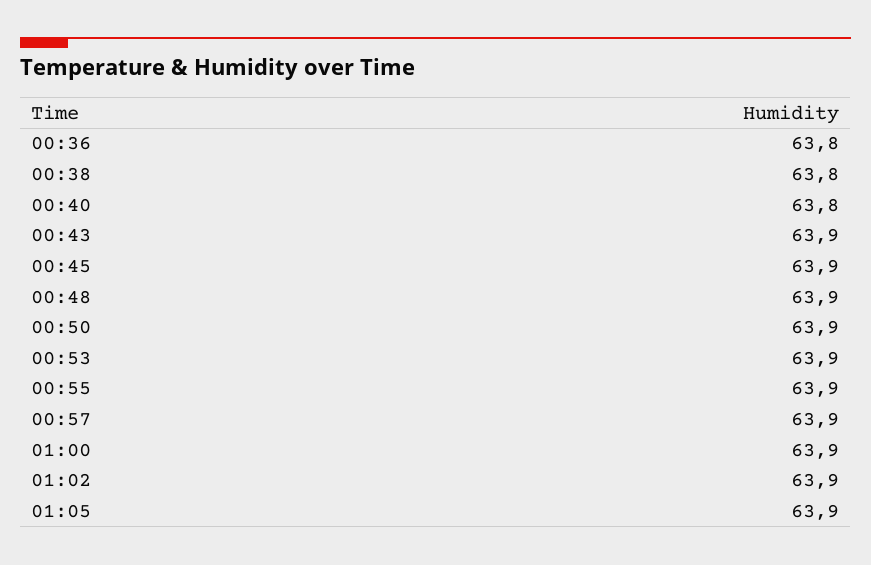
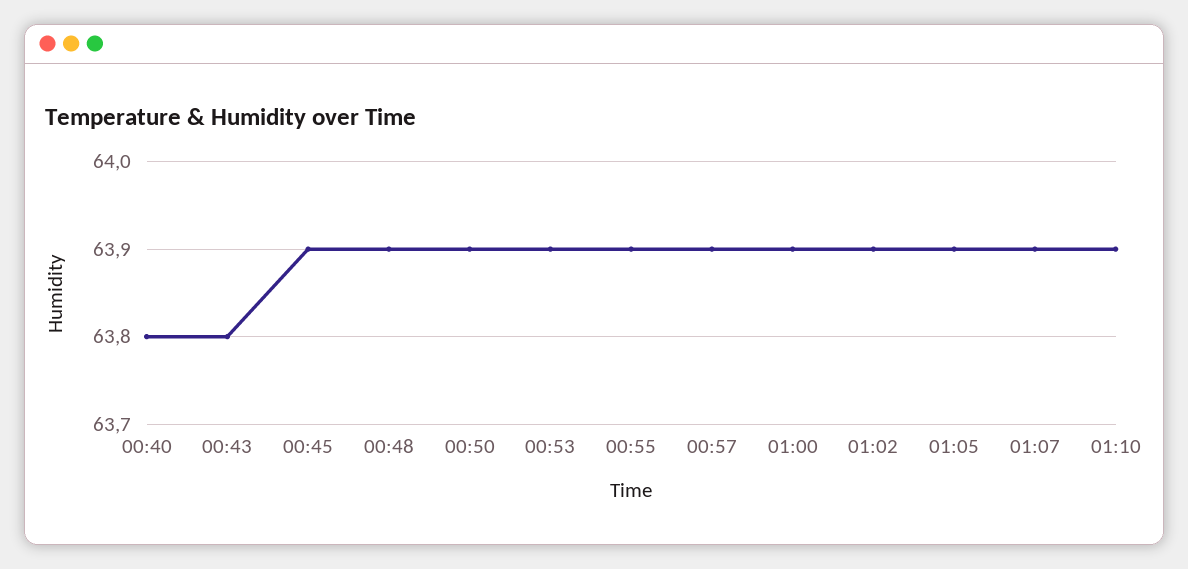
00:36: 63.8 -> none
00:38: 63.8 -> none
00:43: 63.9 -> 63.8
01:07: none -> 63.9
01:10: none -> 63.9

